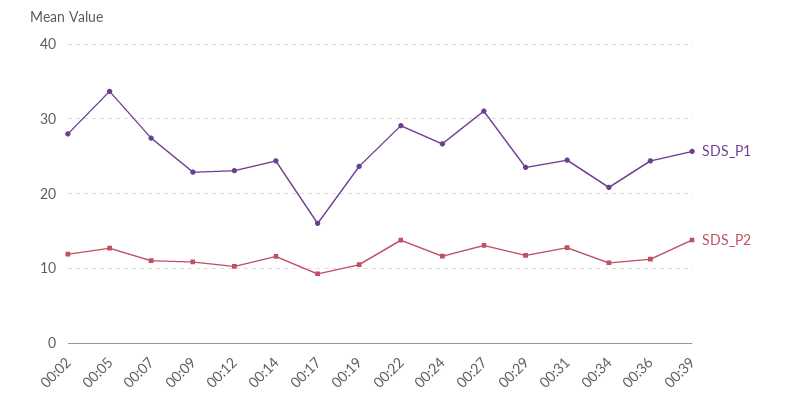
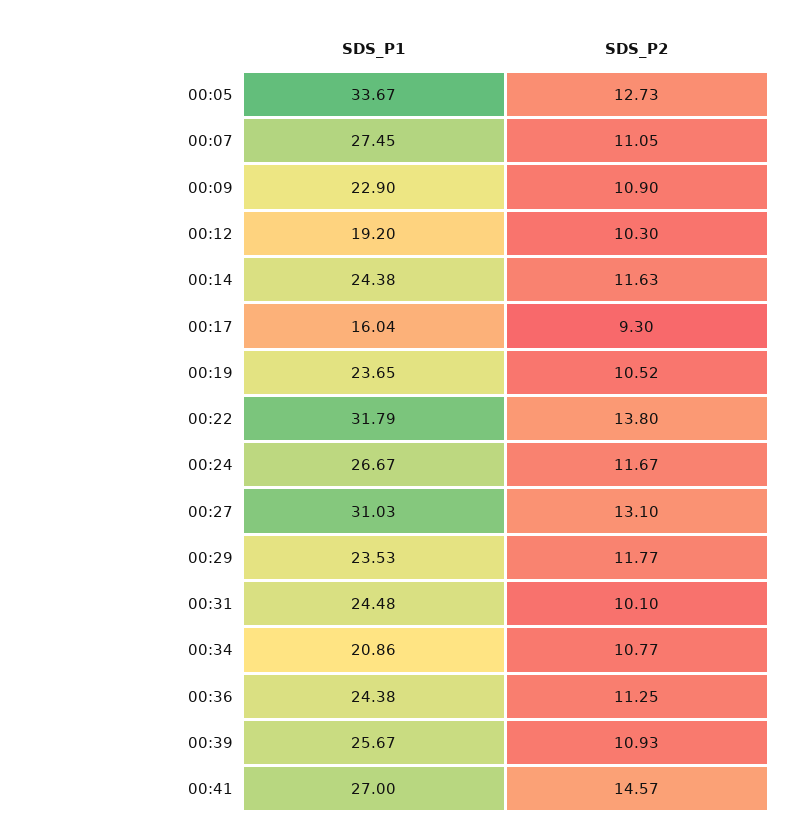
SDS_P1, 00:02: 28 -> none
SDS_P2, 00:02: 12 -> none
SDS_P1, 00:12: 23 -> 19.2
SDS_P1, 00:22: 29 -> 31.79
SDS_P2, 00:31: 13 -> 10.1
SDS_P2, 00:39: 14 -> 10.93
SDS_P1, 00:41: none -> 27
SDS_P2, 00:41: none -> 14.57

